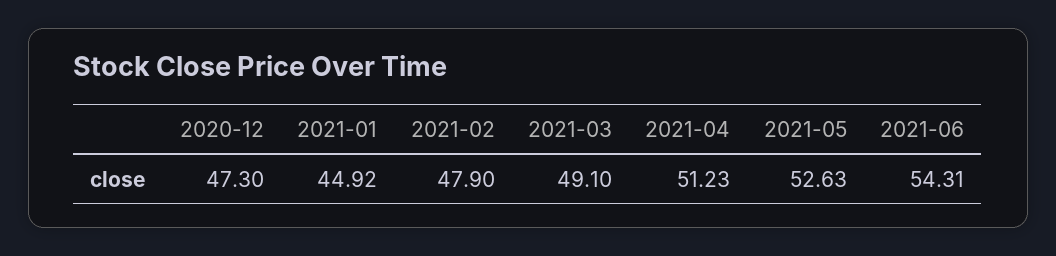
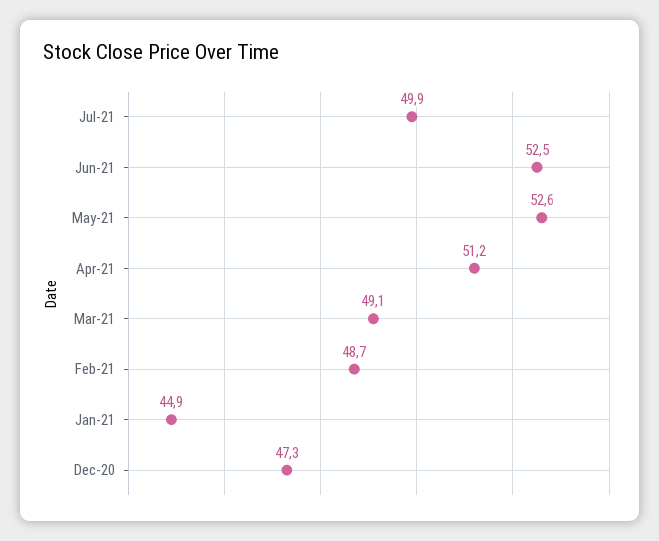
2021-02: 47.9 -> 48.7
2021-06: 54.31 -> 52.5
Jul-21: none -> 49.9

